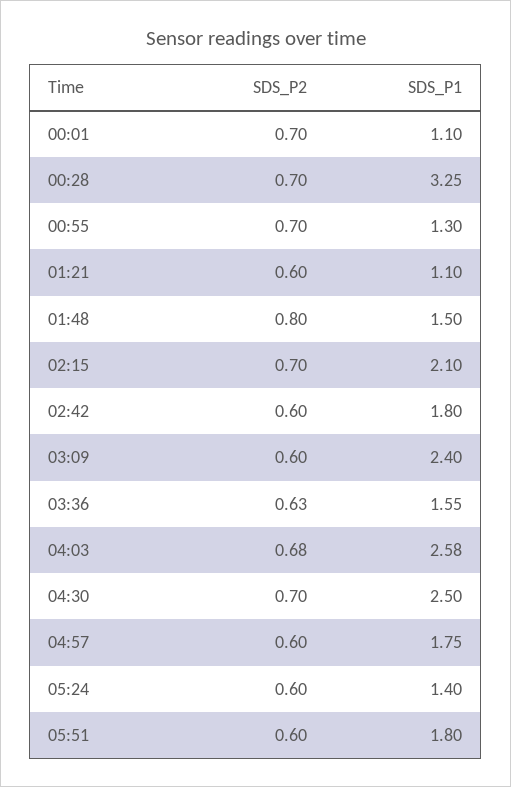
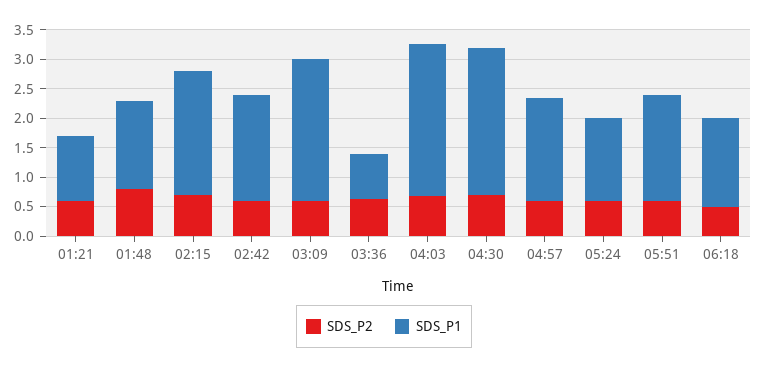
SDS_P2, 00:01: 0.7 -> none
SDS_P1, 00:01: 1.1 -> none
SDS_P2, 00:28: 0.7 -> none
SDS_P1, 00:28: 3.25 -> none
SDS_P2, 00:55: 0.7 -> none
SDS_P1, 00:55: 1.3 -> none
SDS_P1, 03:36: 1.55 -> 0.75
SDS_P2, 06:18: none -> 0.5
SDS_P1, 06:18: none -> 1.5

